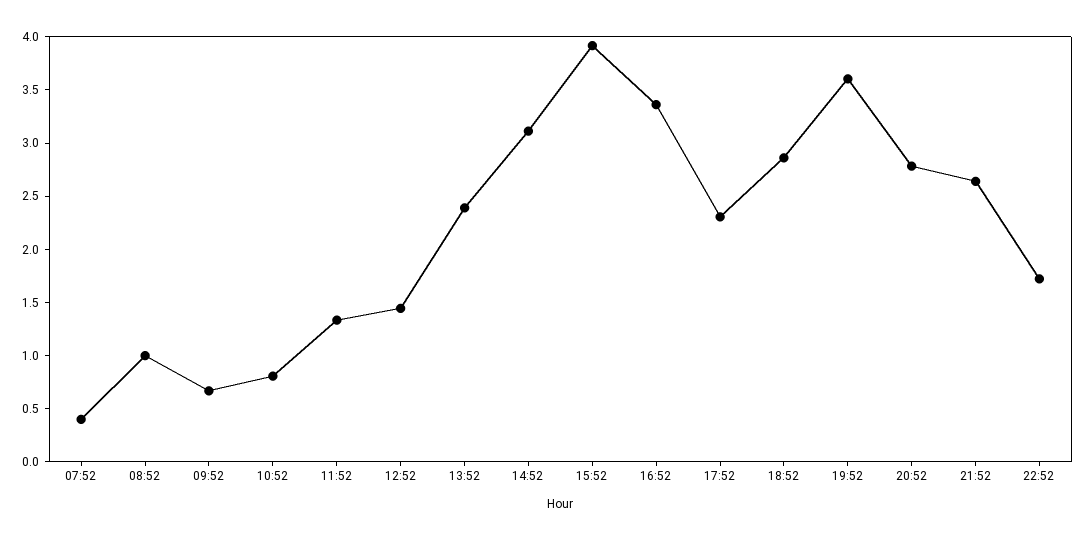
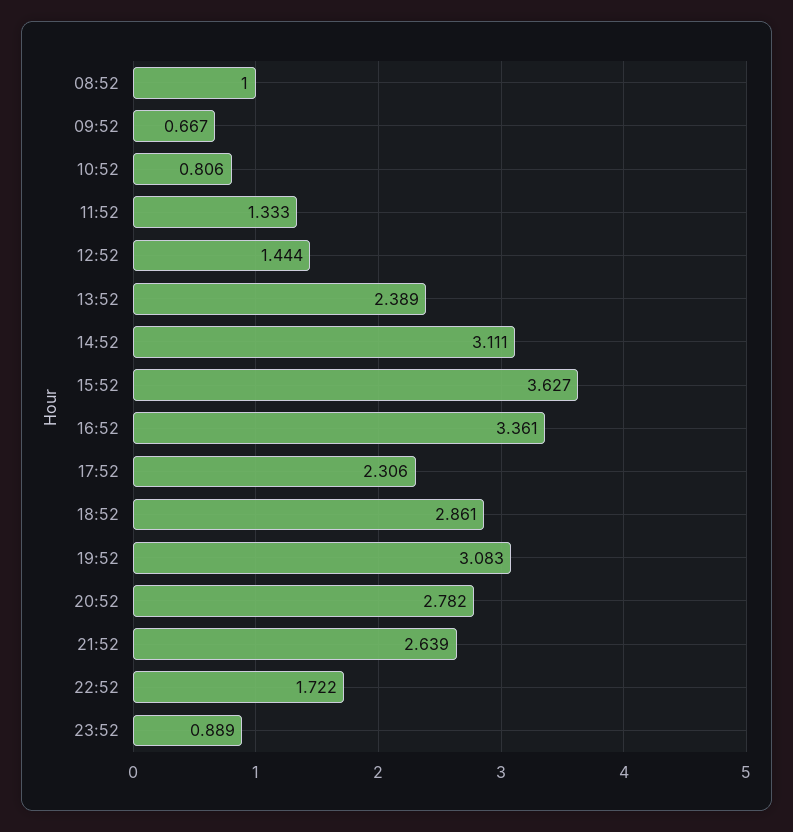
07:52: 0.4 -> none
15:52: 3.9 -> 3.627
19:52: 3.6 -> 3.083
23:52: none -> 0.889

